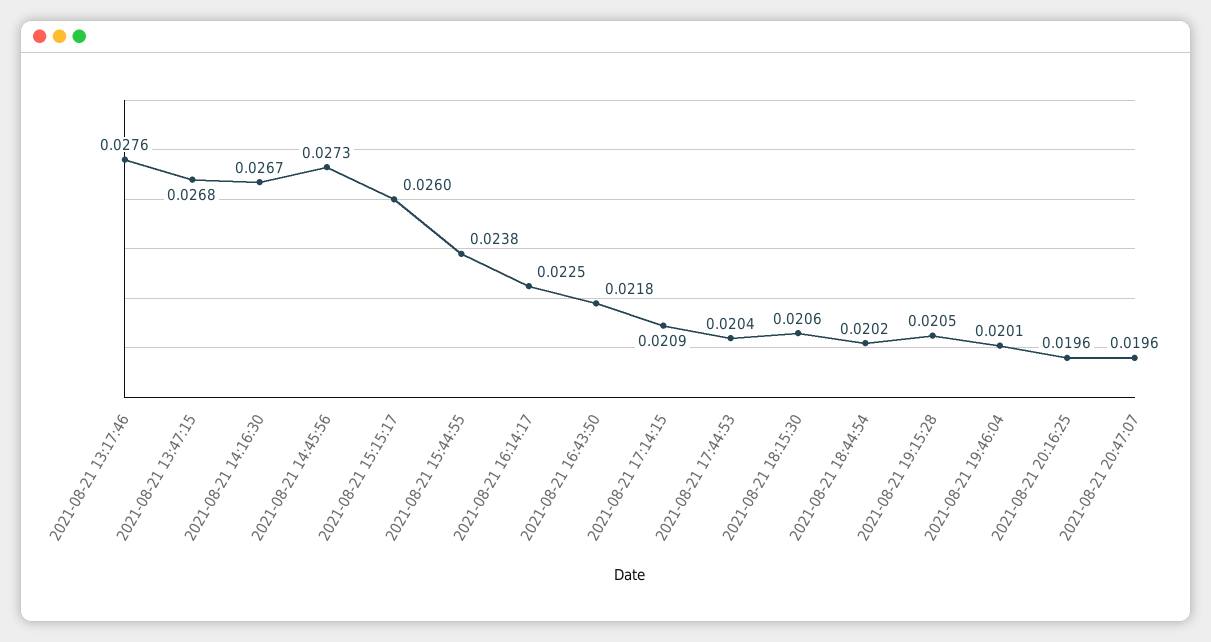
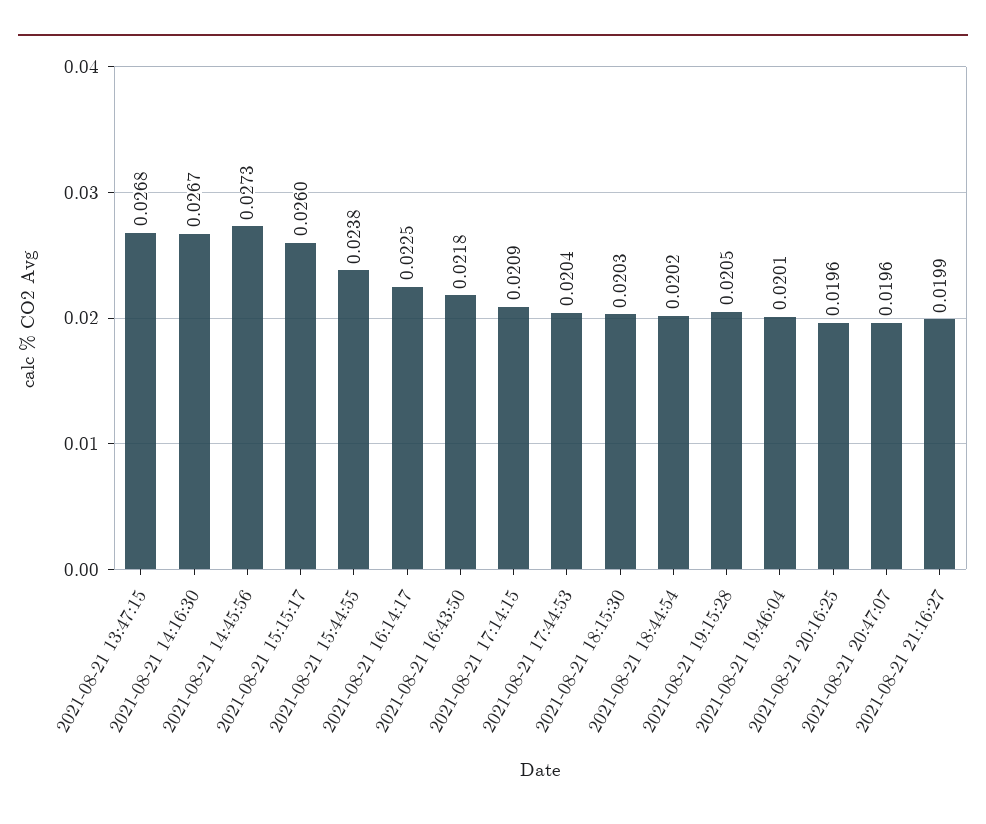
2021-08-21 13:17:46: 0.0276 -> none
2021-08-21 18:15:30: 0.0206 -> 0.0203
2021-08-21 21:16:27: none -> 0.0199

